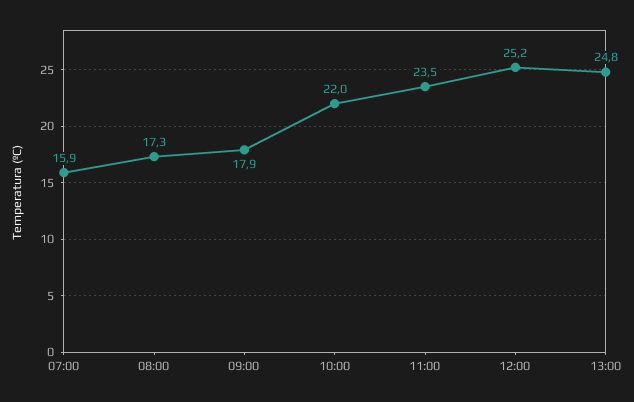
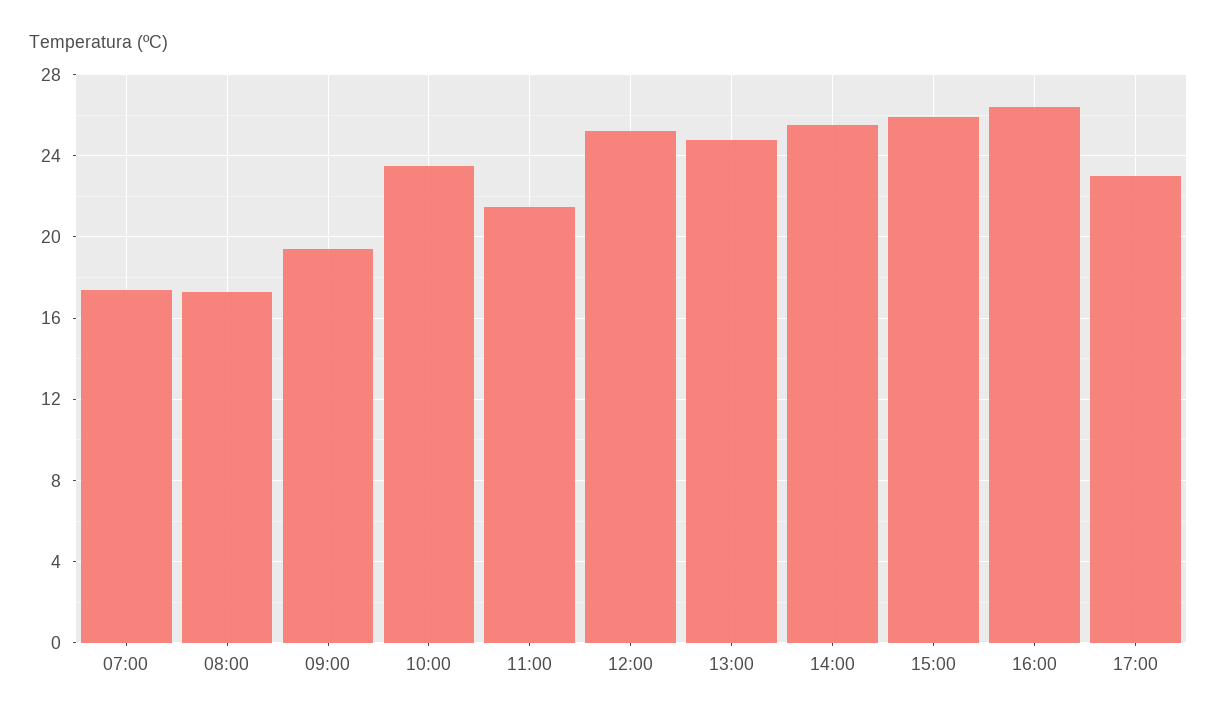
07:00: 15.9 -> 17.5
09:00: 17.9 -> 19.5
10:00: 22 -> 23.5
11:00: 23.5 -> 21.5
14:00: none -> 25.5
15:00: none -> 26
16:00: none -> 26.5
17:00: none -> 23

